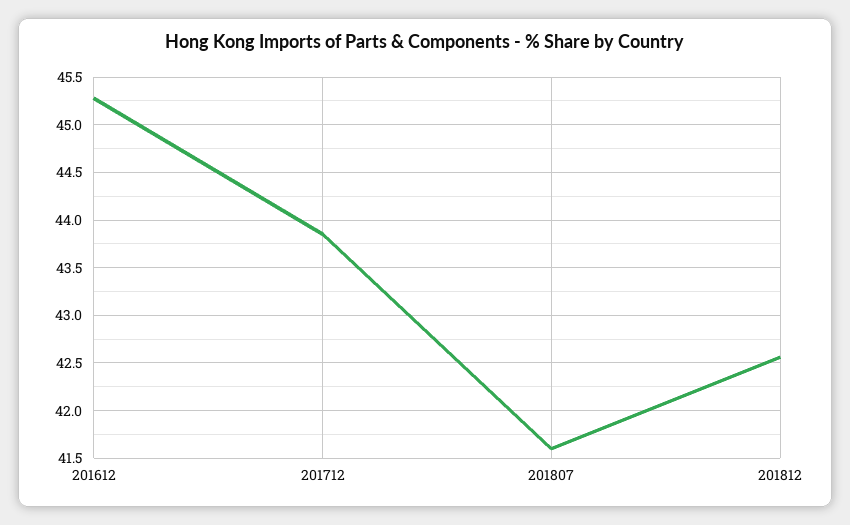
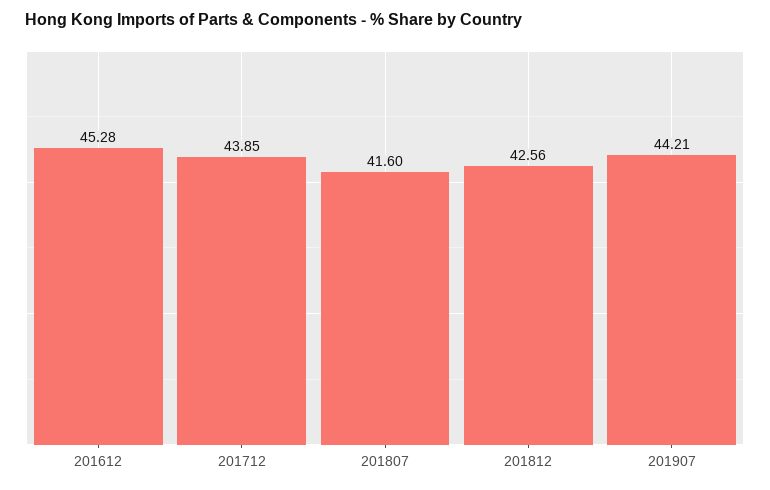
201907: none -> 44.21

